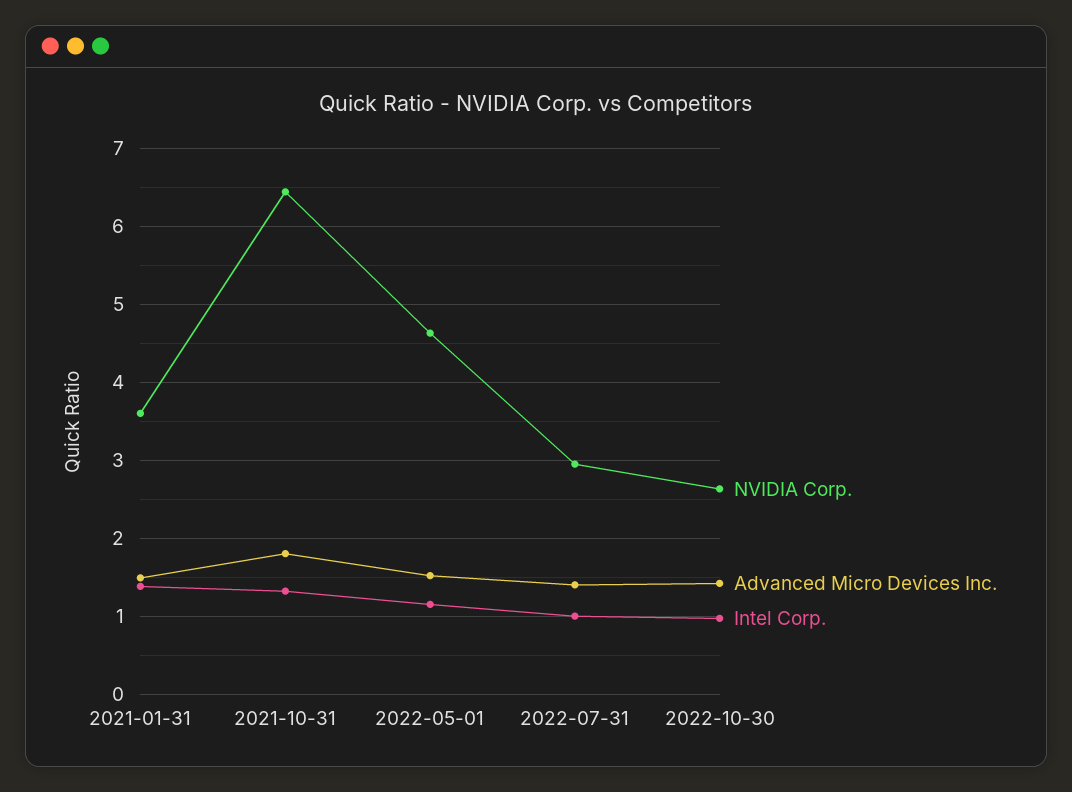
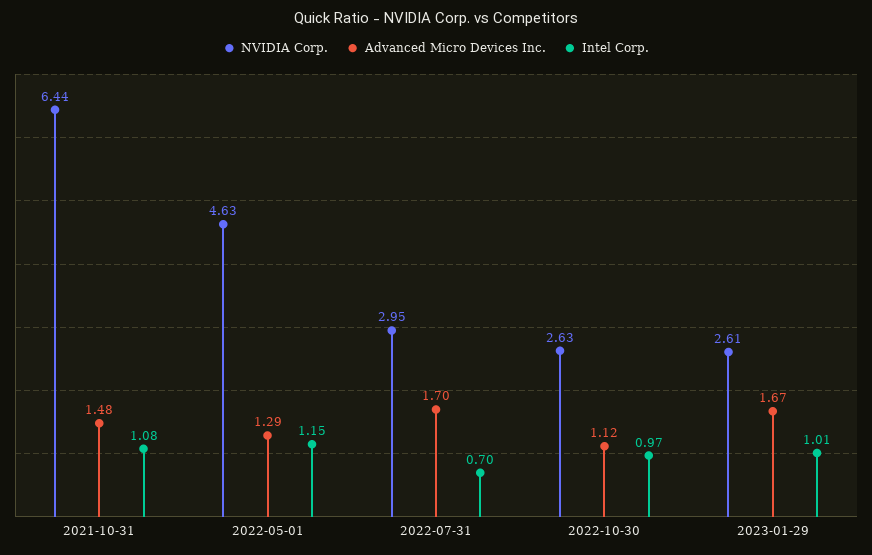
NVIDIA Corp., 2021-01-31: 3.6 -> none
Advanced Micro Devices Inc., 2021-01-31: 1.5 -> none
Intel Corp., 2021-01-31: 1.4 -> none
Advanced Micro Devices Inc., 2021-10-31: 1.8 -> 1.48
Intel Corp., 2021-10-31: 1.3 -> 1.08
Advanced Micro Devices Inc., 2022-05-01: 1.5 -> 1.29
Advanced Micro Devices Inc., 2022-07-31: 1.4 -> 1.7
Intel Corp., 2022-07-31: 1 -> 0.7
Advanced Micro Devices Inc., 2022-10-30: 1.4 -> 1.12
NVIDIA Corp., 2023-01-29: none -> 2.61
Advanced Micro Devices Inc., 2023-01-29: none -> 1.67
Intel Corp., 2023-01-29: none -> 1.01

